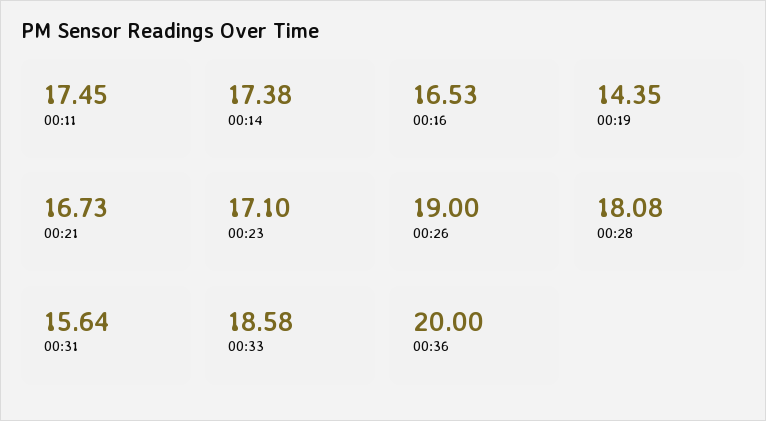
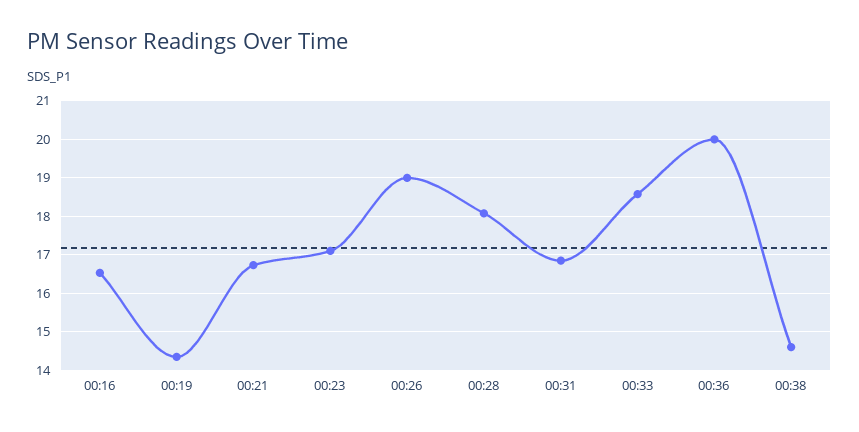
00:11: 17.45 -> none
00:14: 17.38 -> none
00:31: 15.64 -> 16.8
00:38: none -> 14.6

